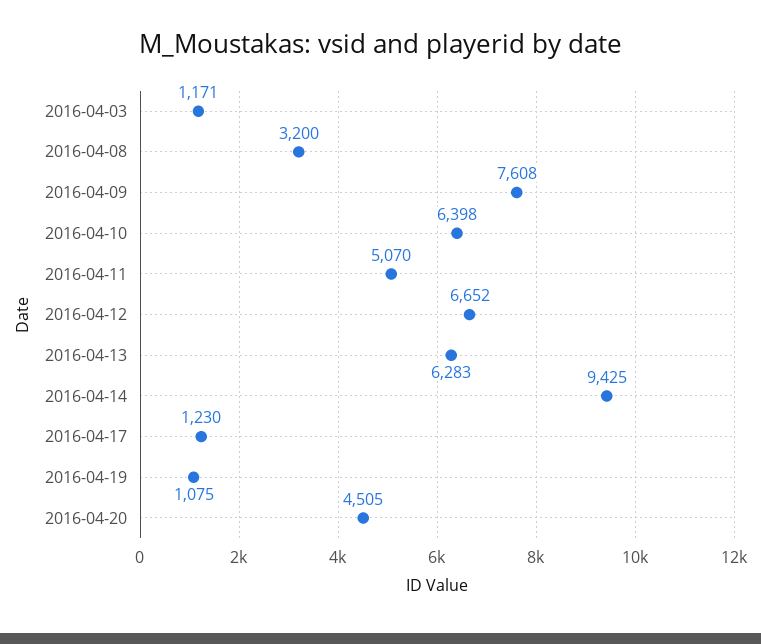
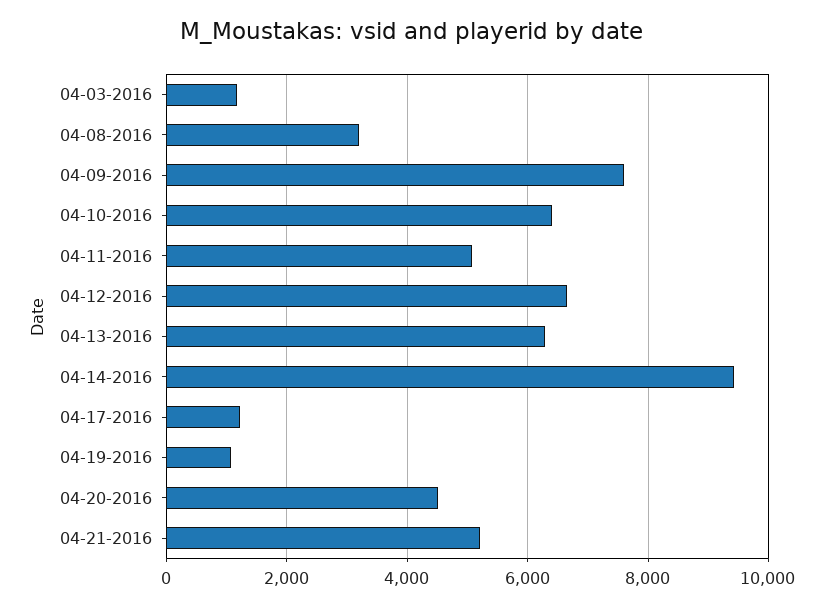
04-21-2016: none -> 5200

